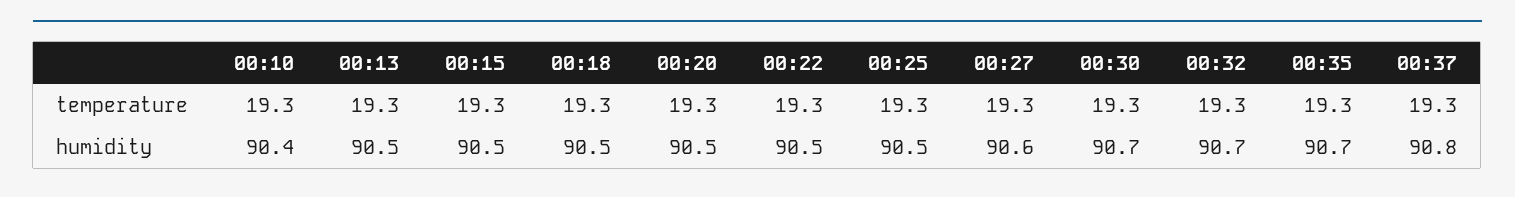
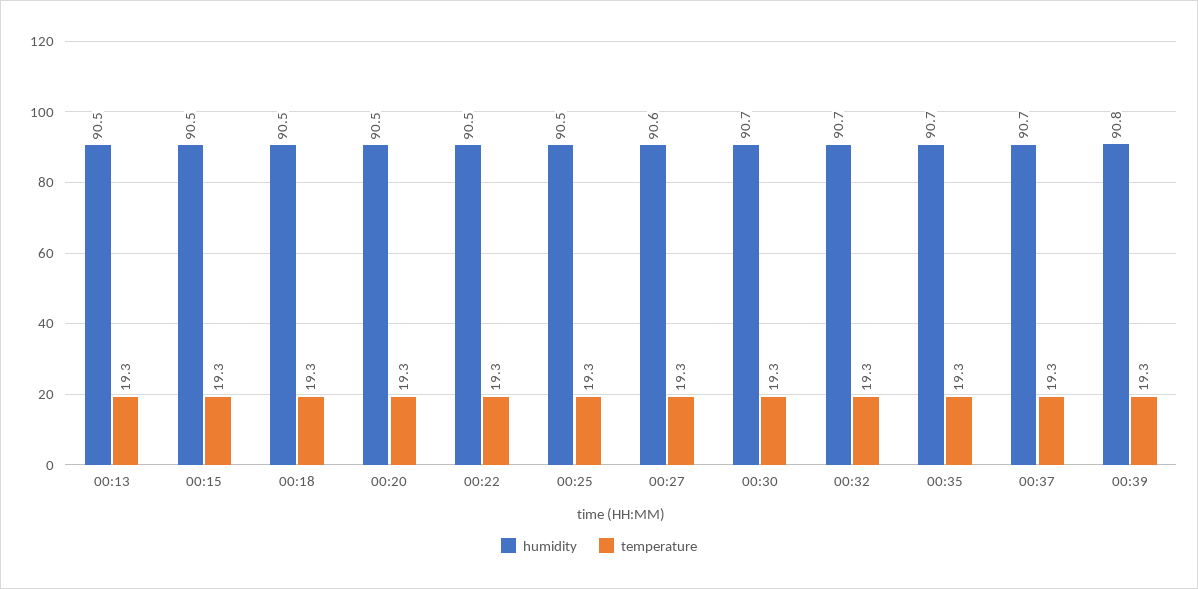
temperature, 00:10: 19.3 -> none
humidity, 00:10: 90.4 -> none
humidity, 00:37: 90.8 -> 90.7
humidity, 00:39: none -> 90.8
temperature, 00:39: none -> 19.3

